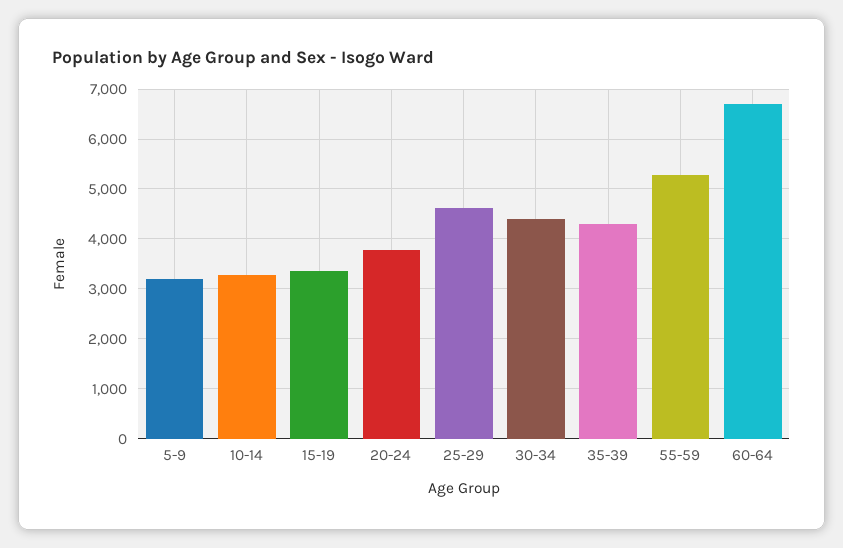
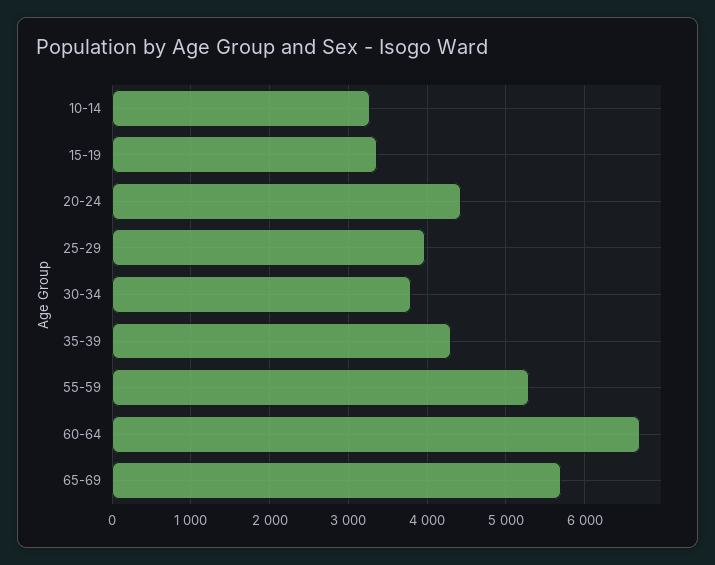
5-9: 3200 -> none
20-24: 3800 -> 4400
25-29: 4600 -> 4000
30-34: 4400 -> 3800
65-69: none -> 5700

